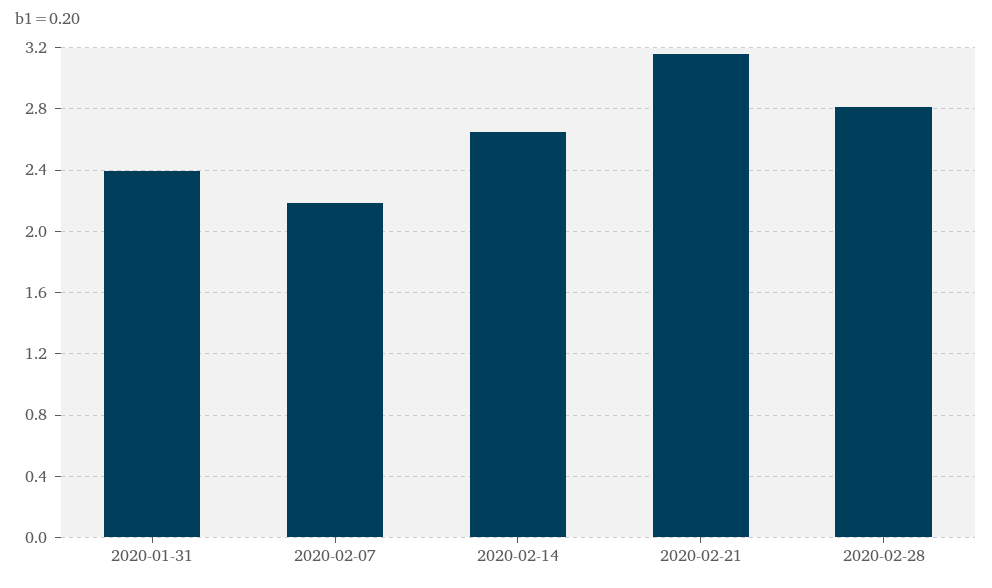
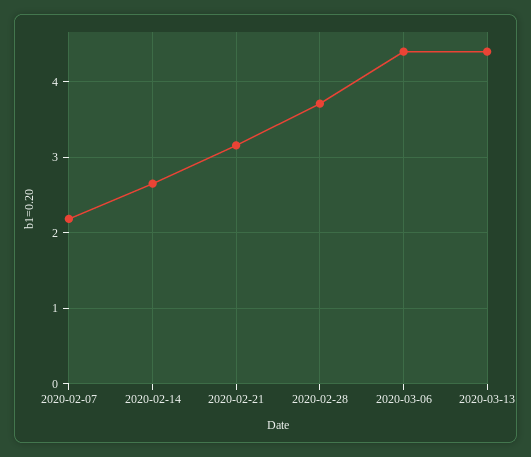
2020-01-31: 2.4 -> none
2020-02-28: 2.8 -> 3.7
2020-03-06: none -> 4.4
2020-03-13: none -> 4.4

